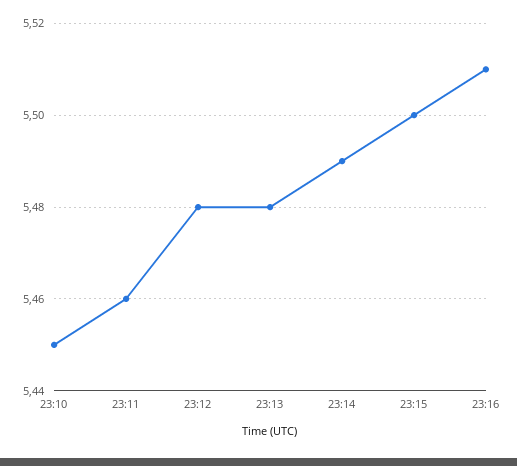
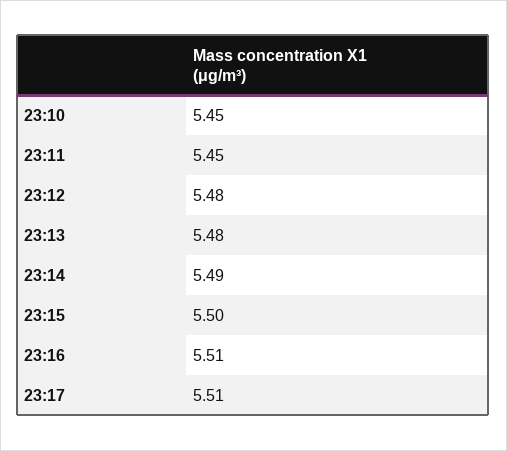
23:11: 5.46 -> 5.45
23:17: none -> 5.51

